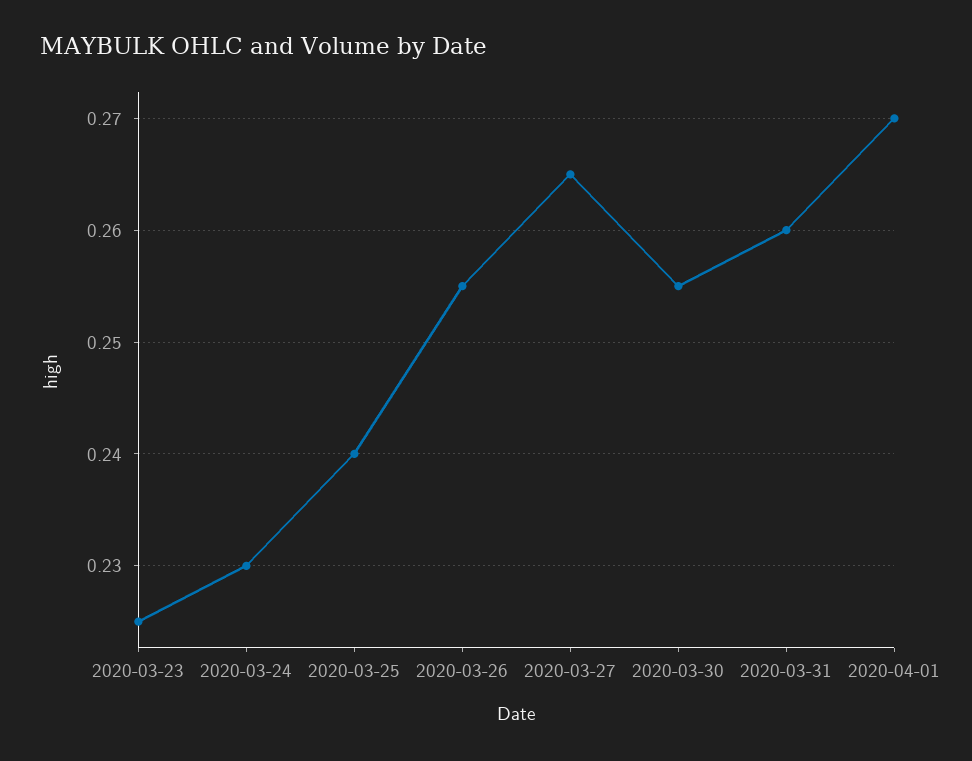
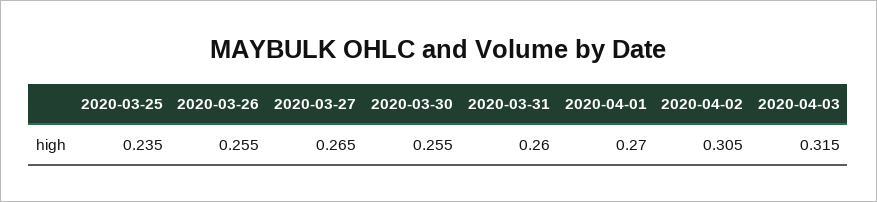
2020-03-23: 0.225 -> none
2020-03-24: 0.23 -> none
2020-03-25: 0.24 -> 0.235
2020-04-02: none -> 0.305
2020-04-03: none -> 0.315

